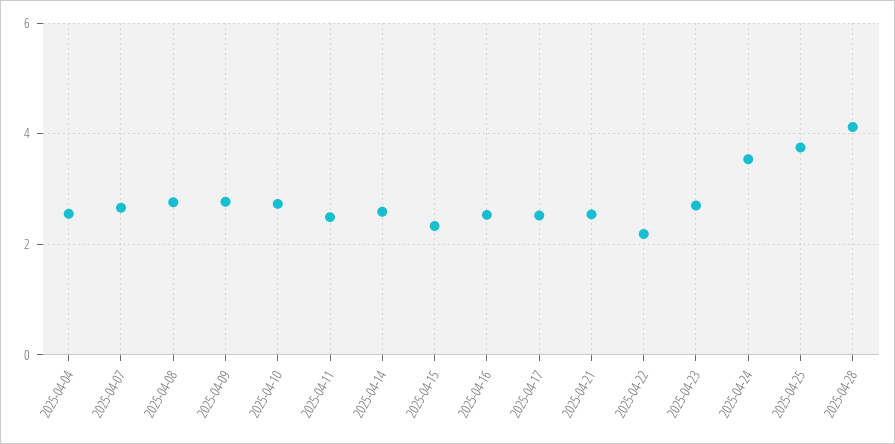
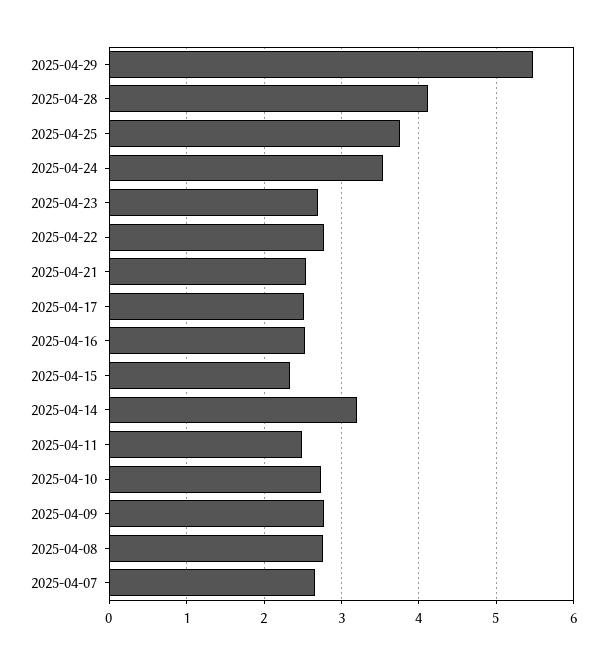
2025-04-04: 2.6 -> none
2025-04-14: 2.6 -> 3.2
2025-04-22: 2.2 -> 2.8
2025-04-29: none -> 5.5

